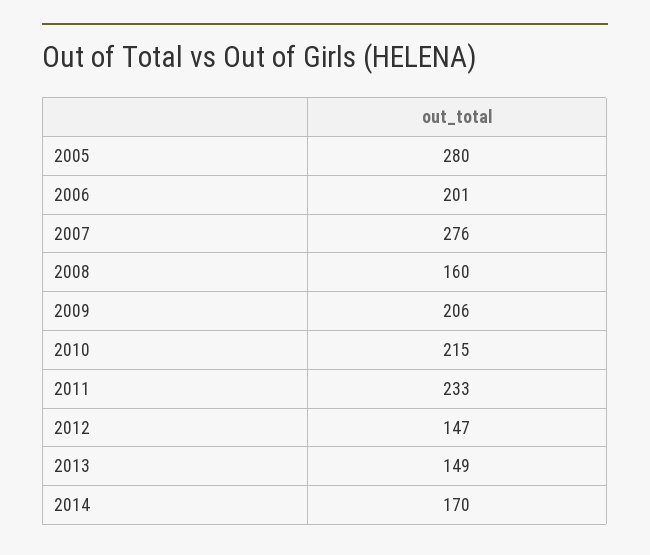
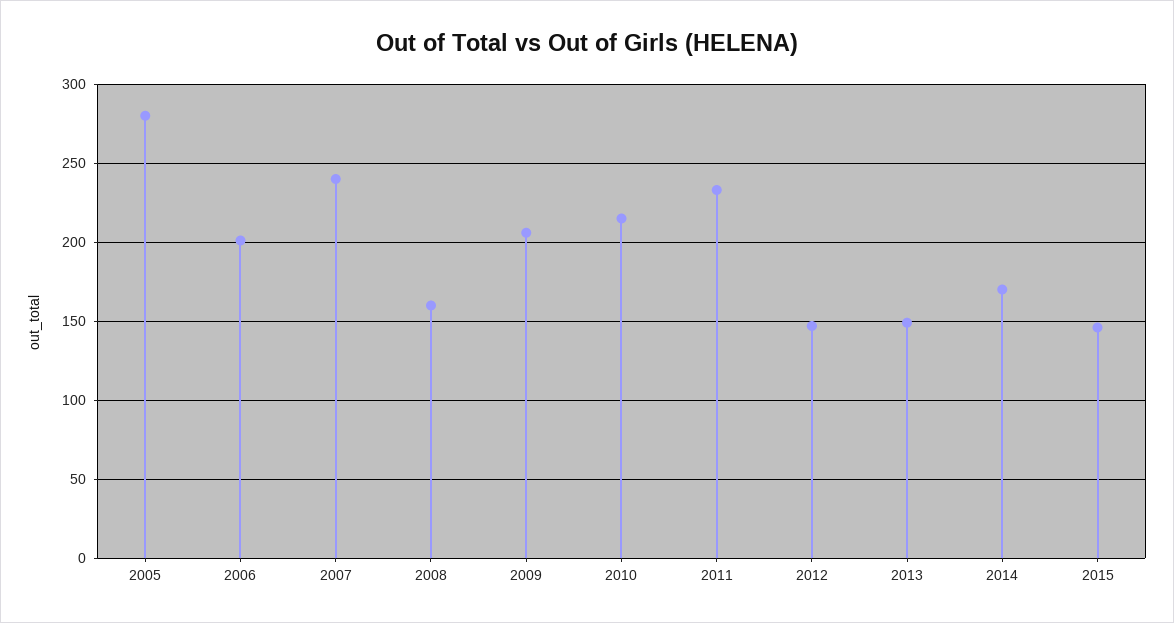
2007: 276 -> 240
2015: none -> 145

